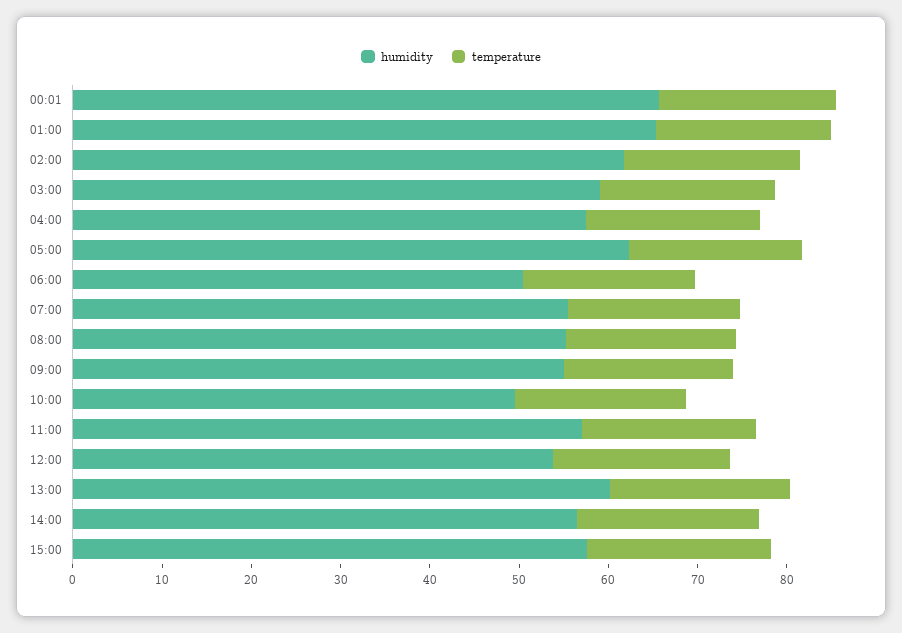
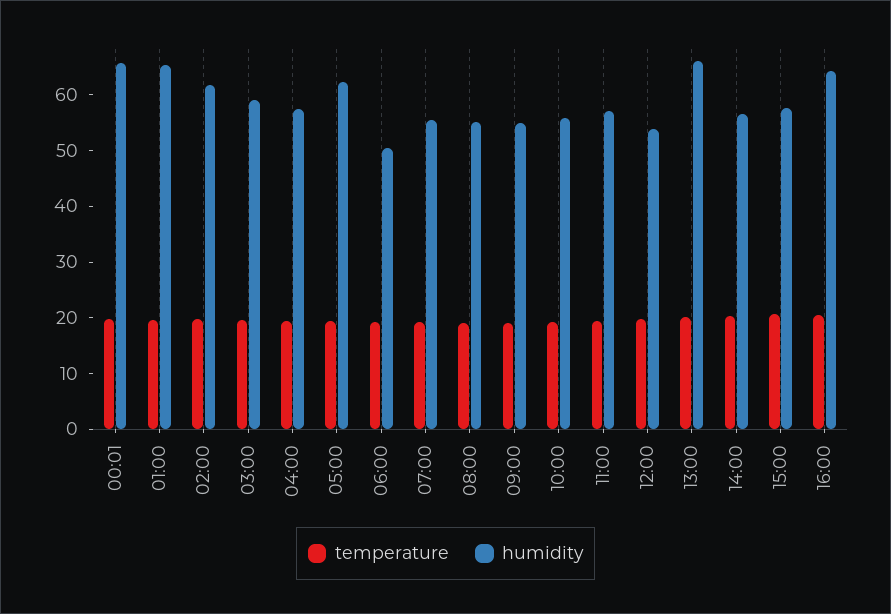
humidity, 10:00: 50 -> 56
humidity, 13:00: 60 -> 66
temperature, 16:00: none -> 20
humidity, 16:00: none -> 64

